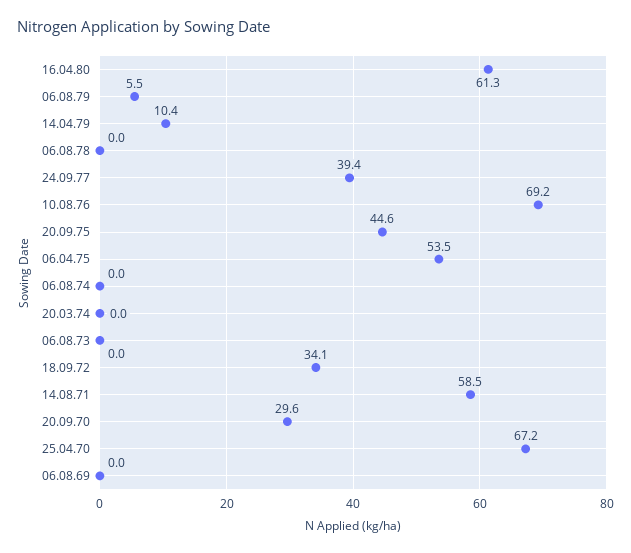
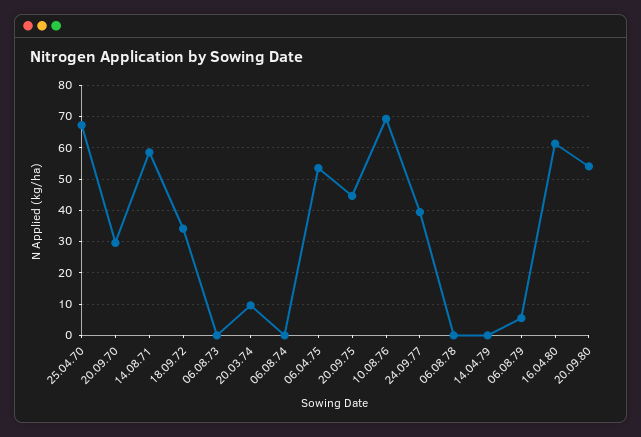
14.04.79: 10.4 -> 0
20.03.74: 0 -> 10
06.08.69: 0 -> none
20.09.80: none -> 54

